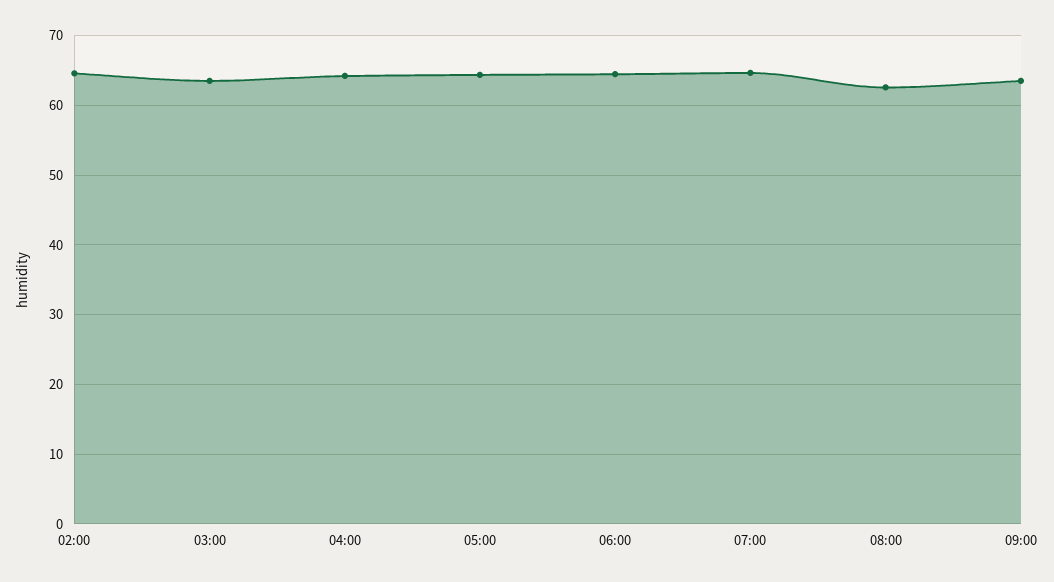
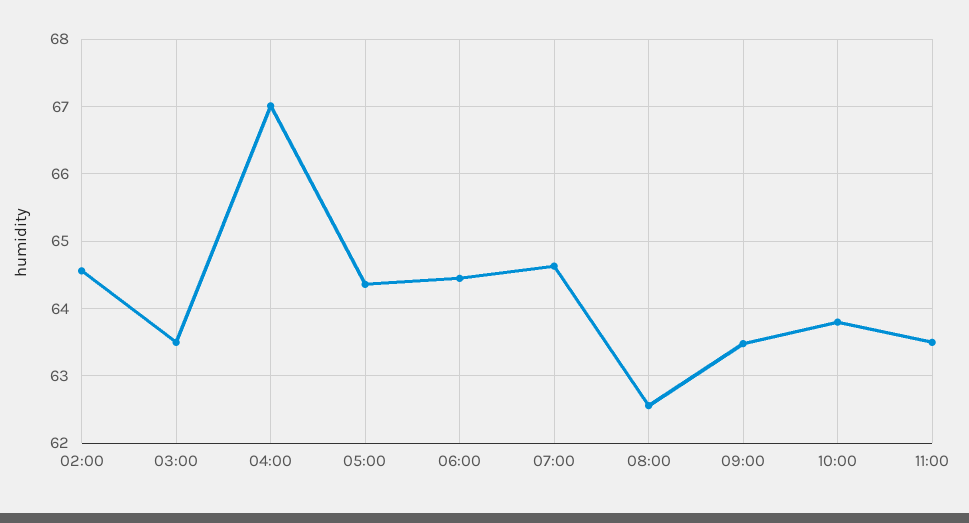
04:00: 64 -> 67
10:00: none -> 63.8
11:00: none -> 63.5

